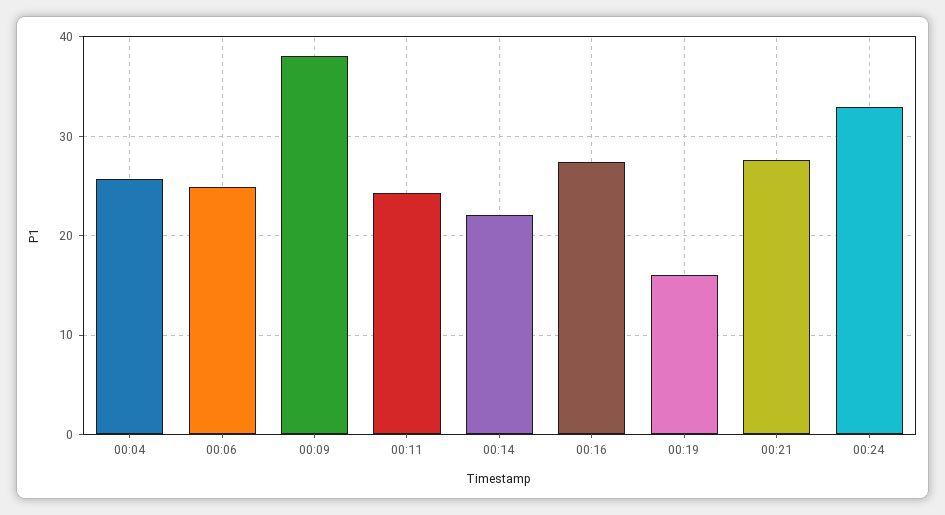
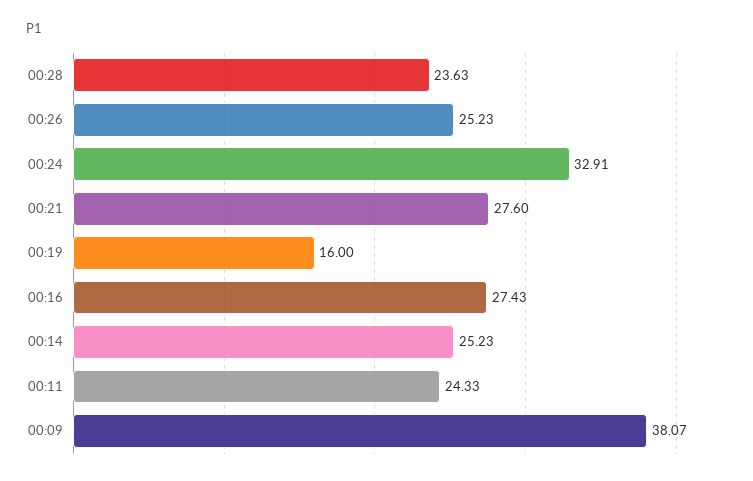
00:04: 26 -> none
00:06: 25 -> none
00:14: 22 -> 25.23
00:28: none -> 23.63
00:26: none -> 25.23

